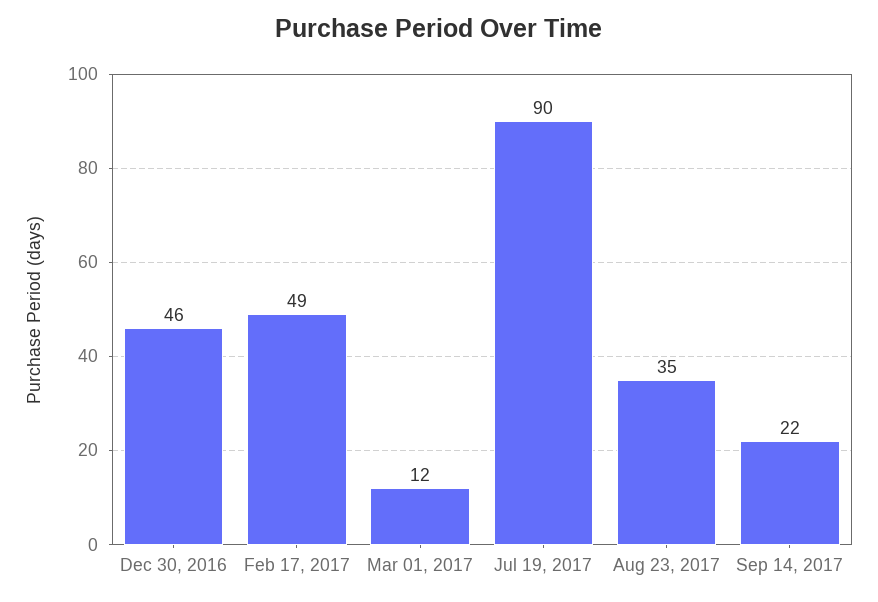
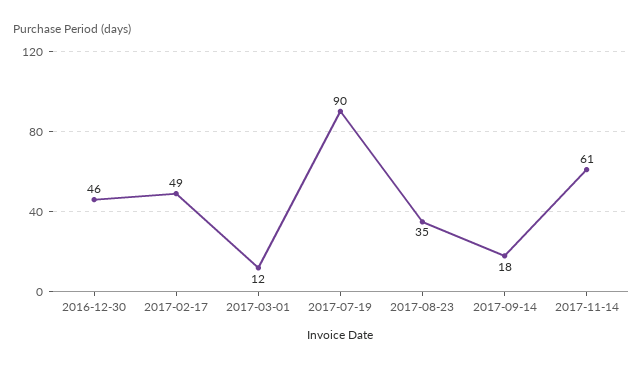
Sep 14, 2017: 22 -> 18
2017-11-14: none -> 61

